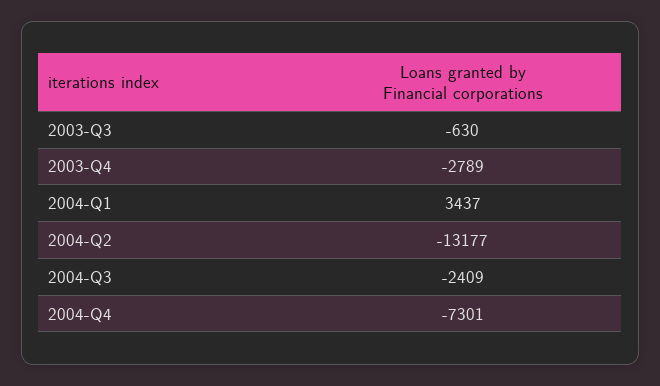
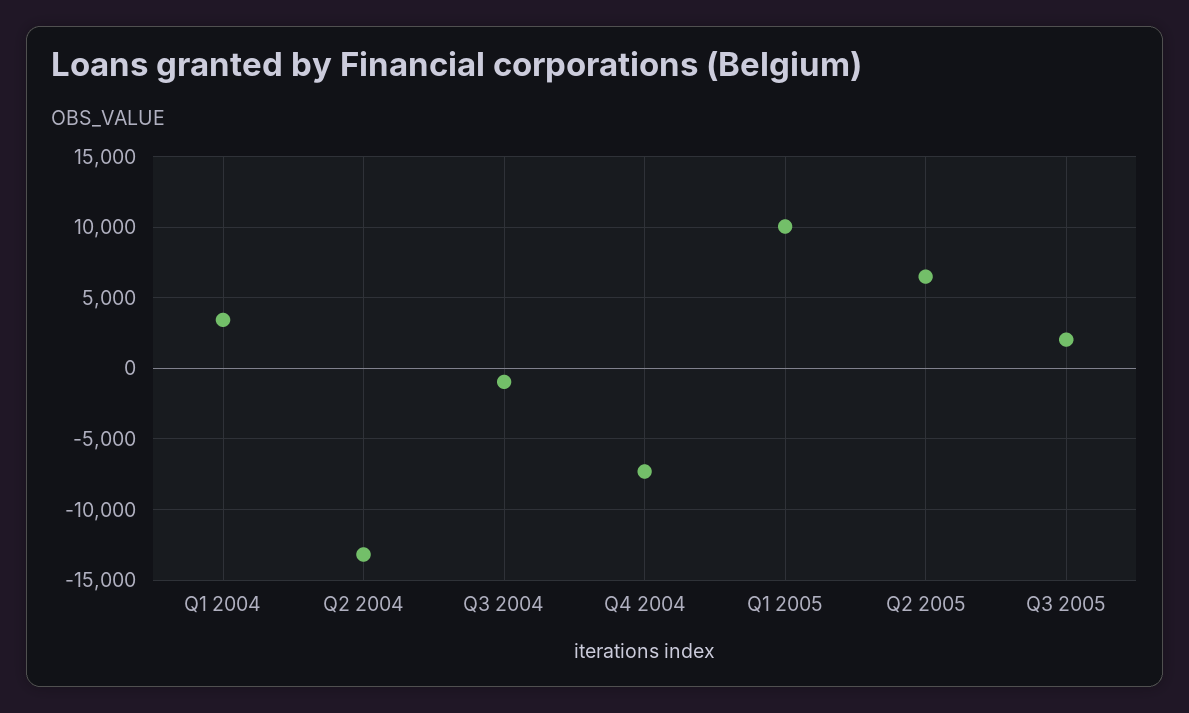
2003-Q3: -630 -> none
2003-Q4: -2789 -> none
2004-Q3: -2409 -> -1000
Q1 2005: none -> 10000
Q2 2005: none -> 6500
Q3 2005: none -> 2000

